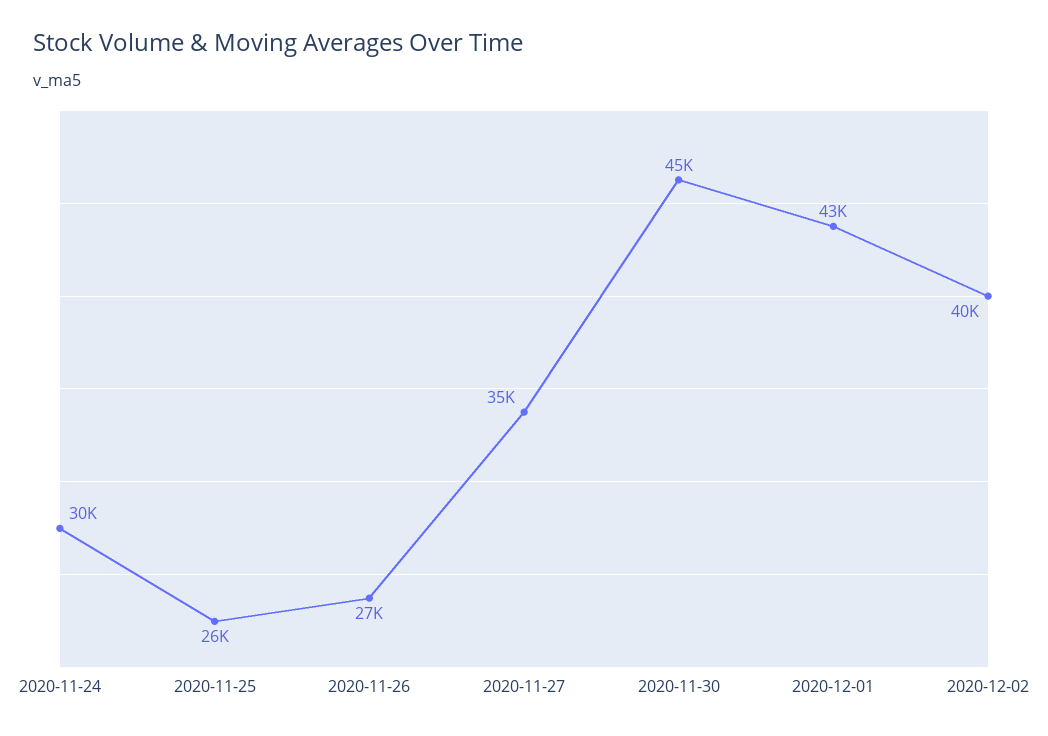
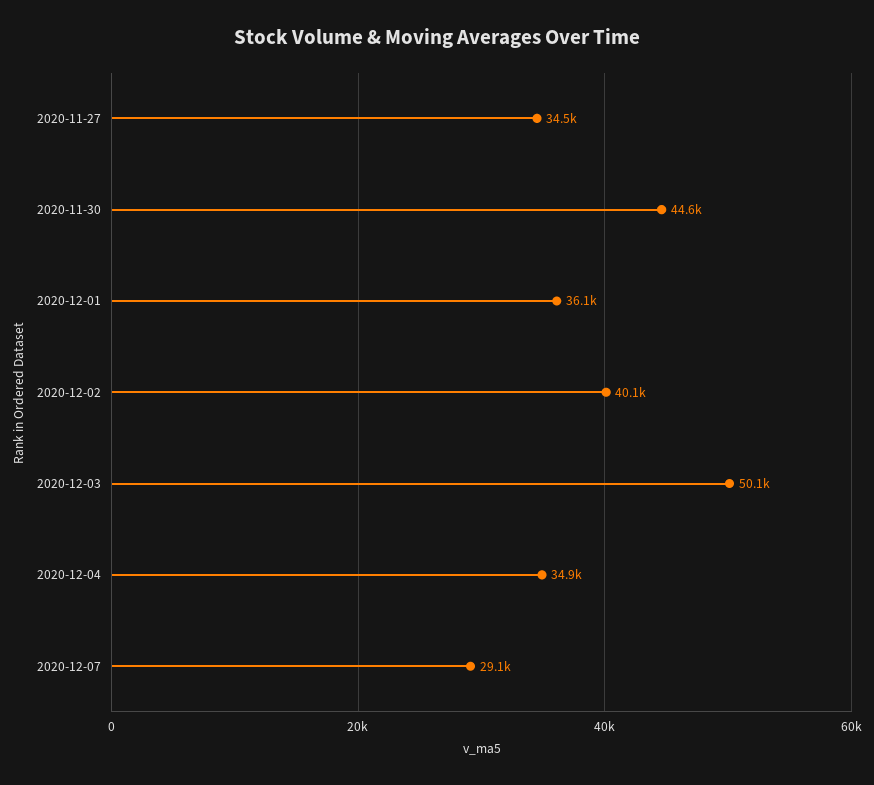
2020-11-24: 30000 -> none
2020-11-25: 26000 -> none
2020-11-26: 27000 -> none
2020-12-01: 43000 -> 36100
2020-12-03: none -> 50100
2020-12-04: none -> 34900
2020-12-07: none -> 29100

